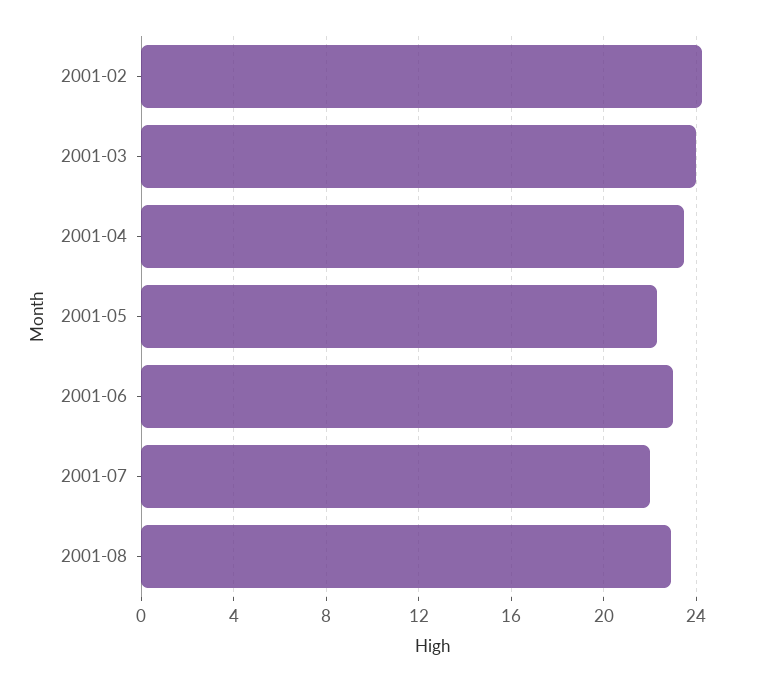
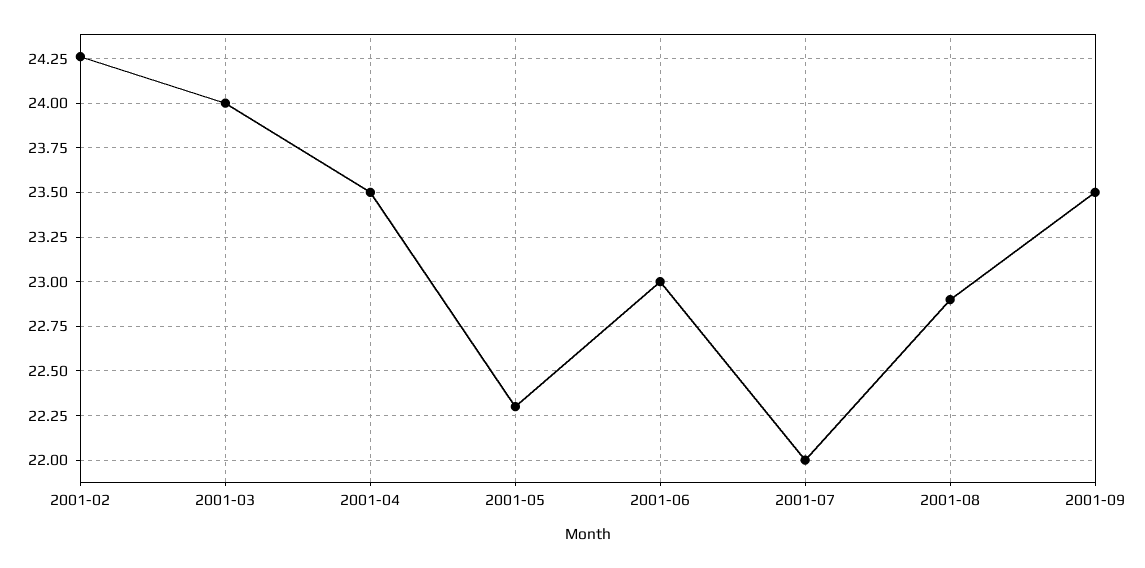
2001-09: none -> 23.5

